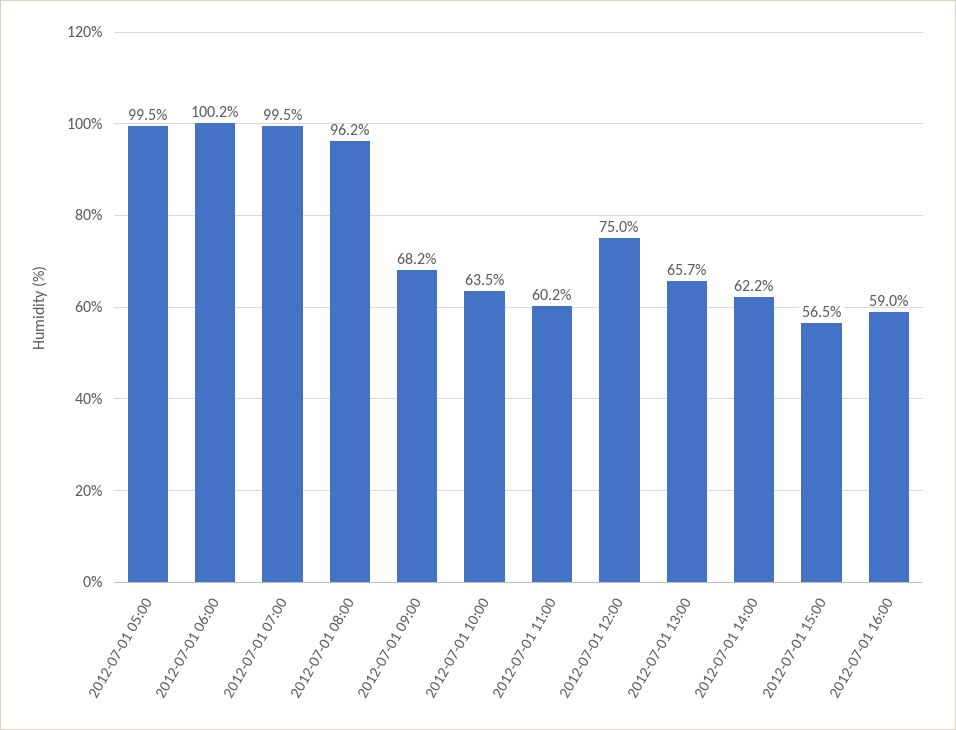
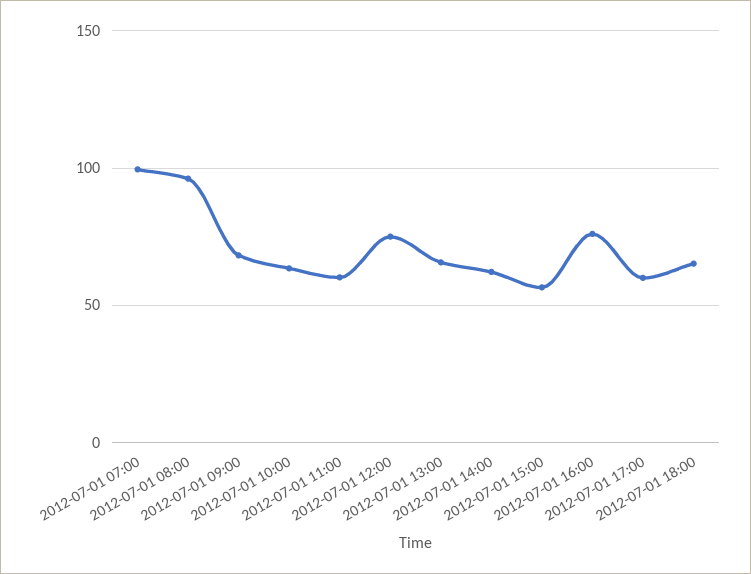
2012-07-01 05:00: 99.5 -> none
2012-07-01 06:00: 100.2 -> none
2012-07-01 16:00: 59 -> 75
2012-07-01 17:00: none -> 60
2012-07-01 18:00: none -> 65

